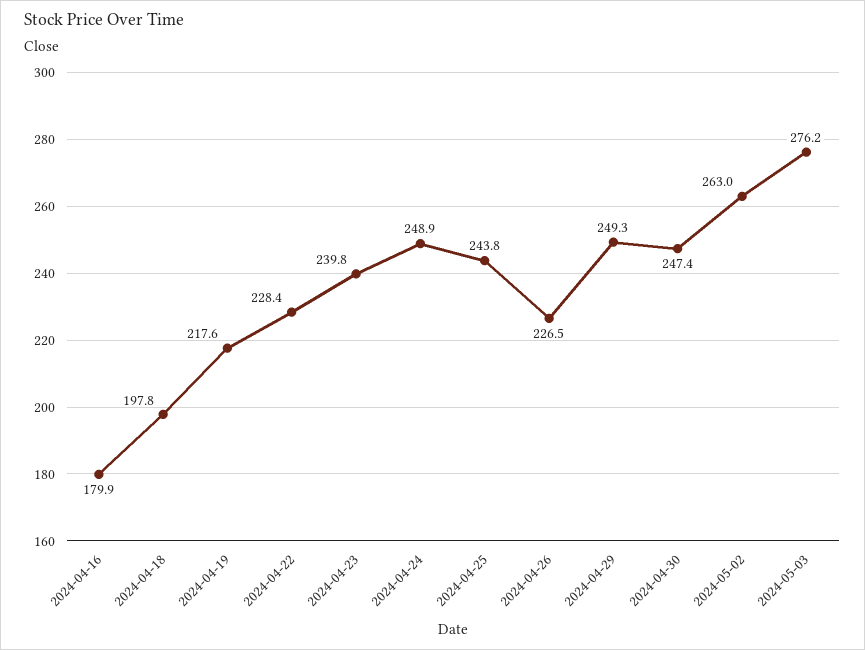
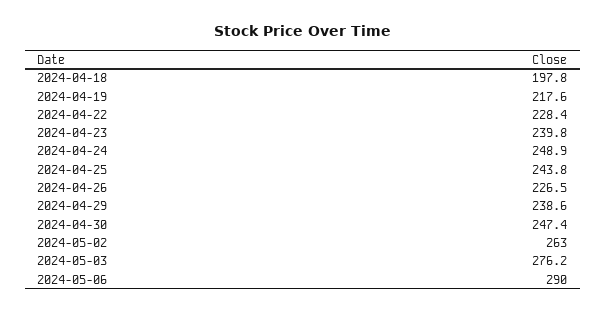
2024-04-16: 179.9 -> none
2024-04-29: 249.3 -> 238.6
2024-05-06: none -> 290

